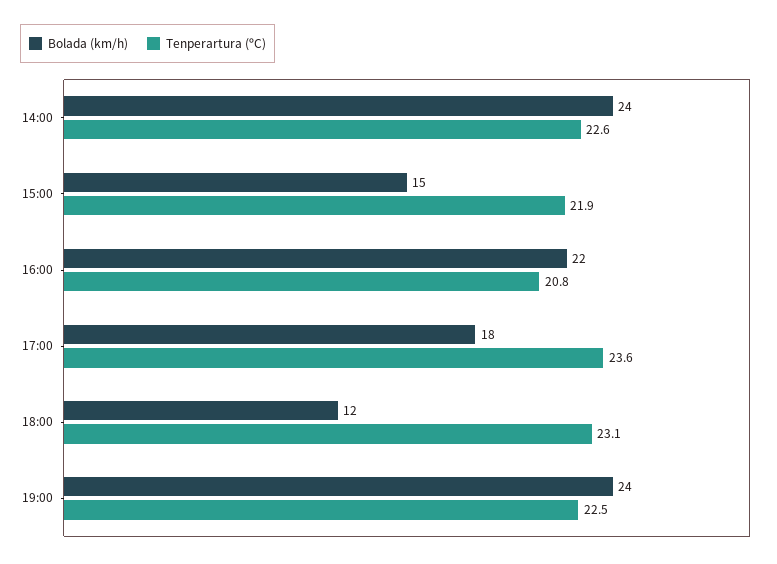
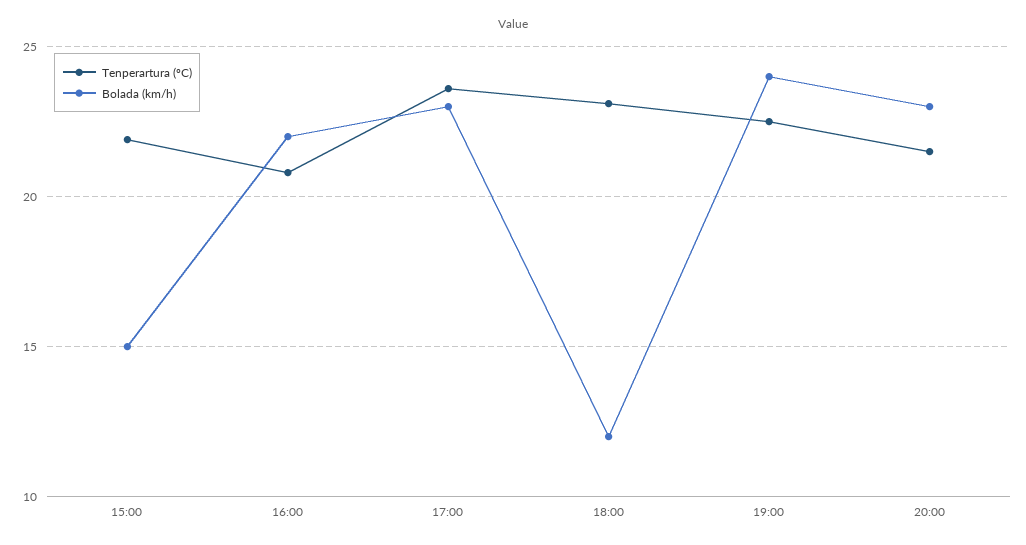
Bolada (km/h), 14:00: 24 -> none
Tenperartura (ºC), 14:00: 22.6 -> none
Bolada (km/h), 17:00: 18 -> 23
Tenperartura (ºC), 20:00: none -> 21.5
Bolada (km/h), 20:00: none -> 23

